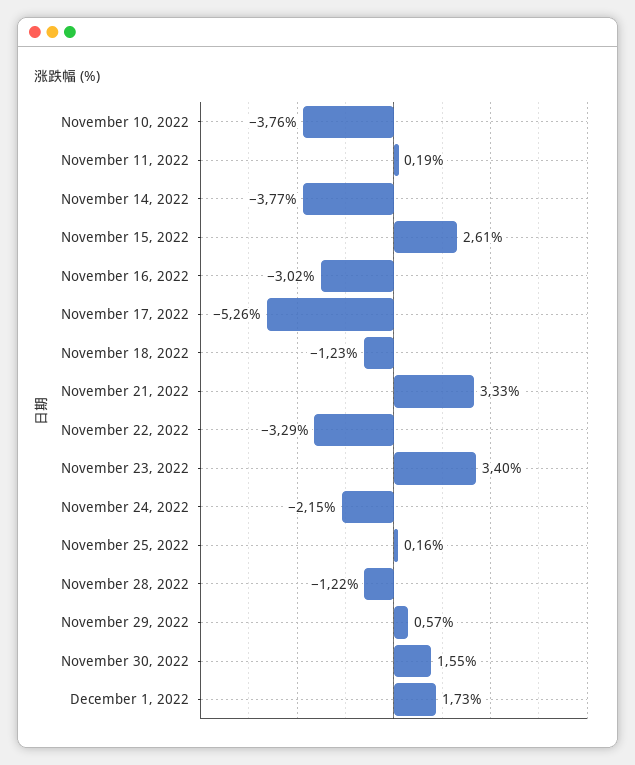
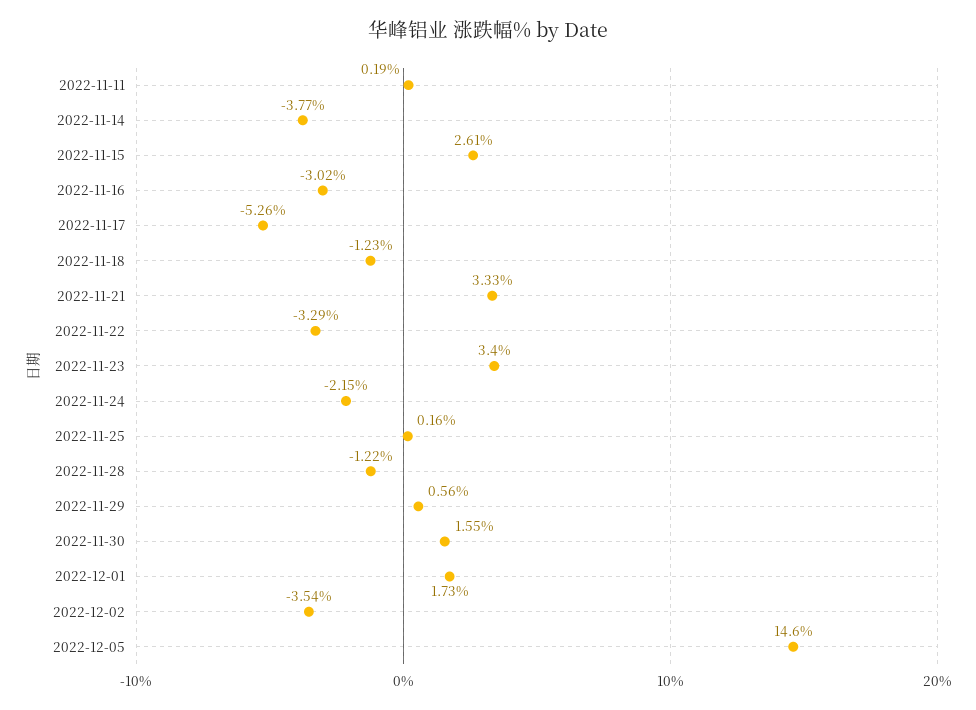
November 10, 2022: -3.76 -> none
November 29, 2022: 0.57 -> 0.56
2022-12-02: none -> -3.54
2022-12-05: none -> 14.6

